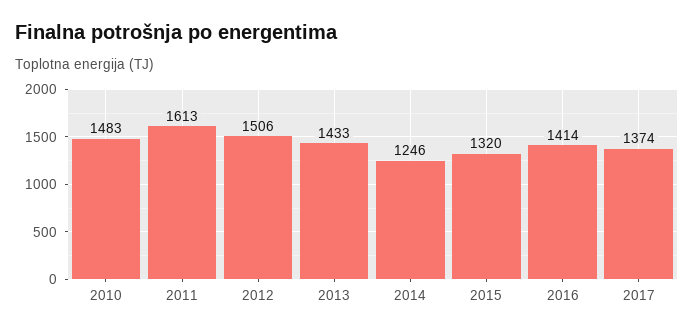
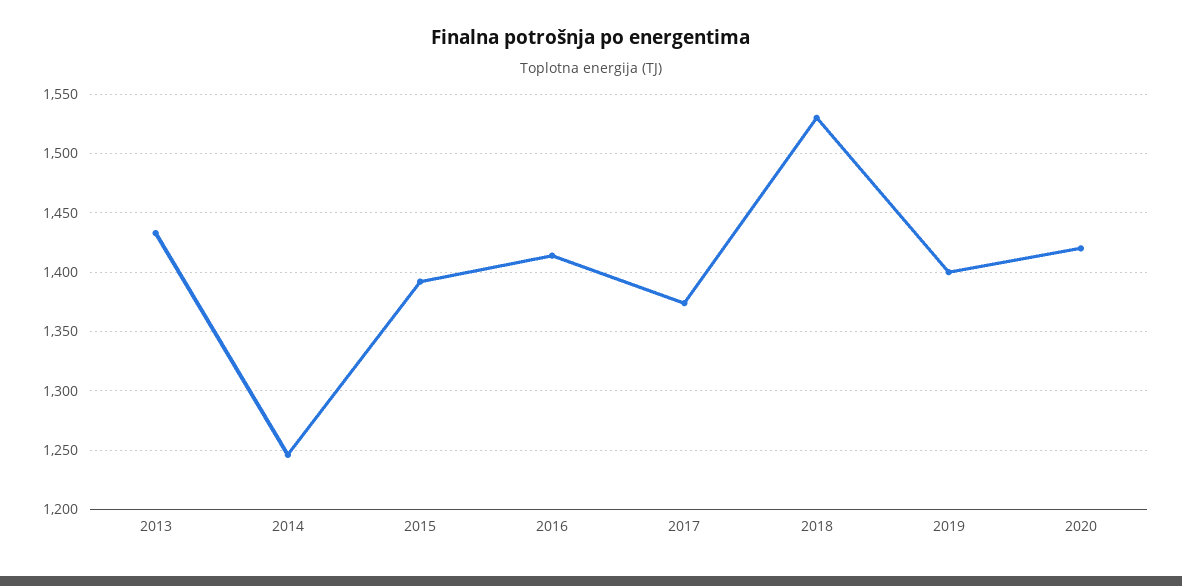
2010: 1483 -> none
2011: 1613 -> none
2012: 1506 -> none
2015: 1320 -> 1390
2018: none -> 1530
2019: none -> 1400
2020: none -> 1420

